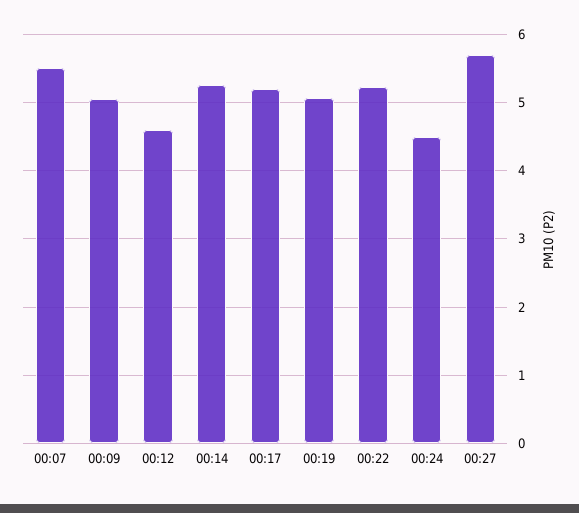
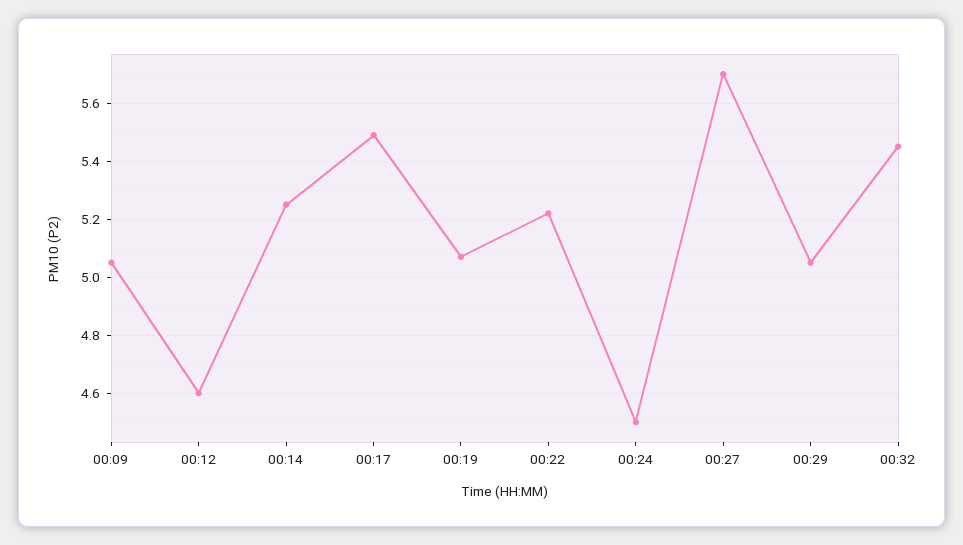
00:07: 5.5 -> none
00:17: 5.2 -> 5.5
00:29: none -> 5.05
00:32: none -> 5.45

